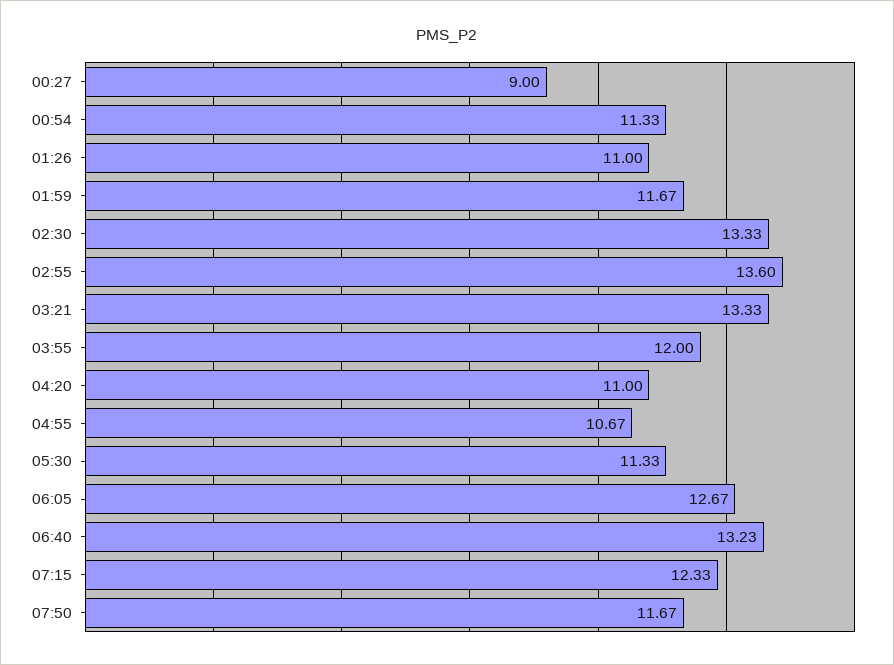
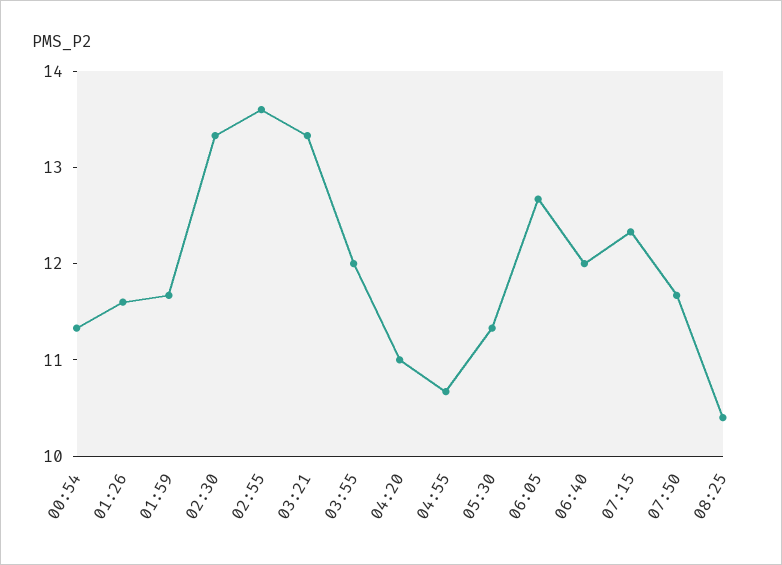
00:27: 9 -> none
01:26: 11 -> 11.6
06:40: 13.23 -> 12
08:25: none -> 10.4

